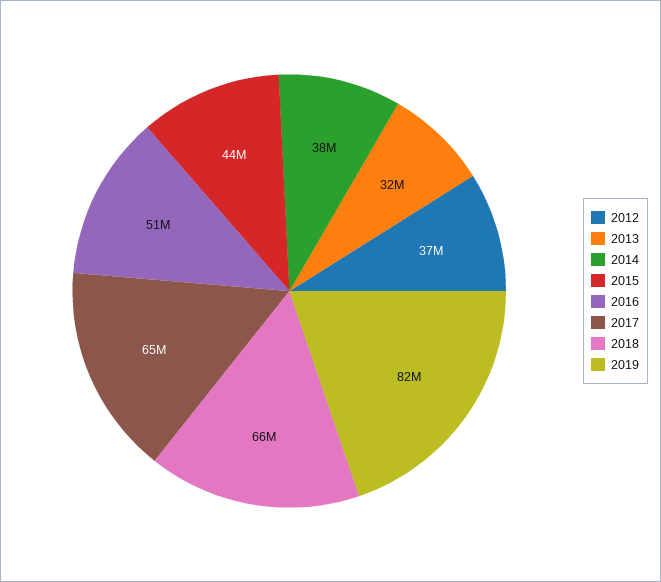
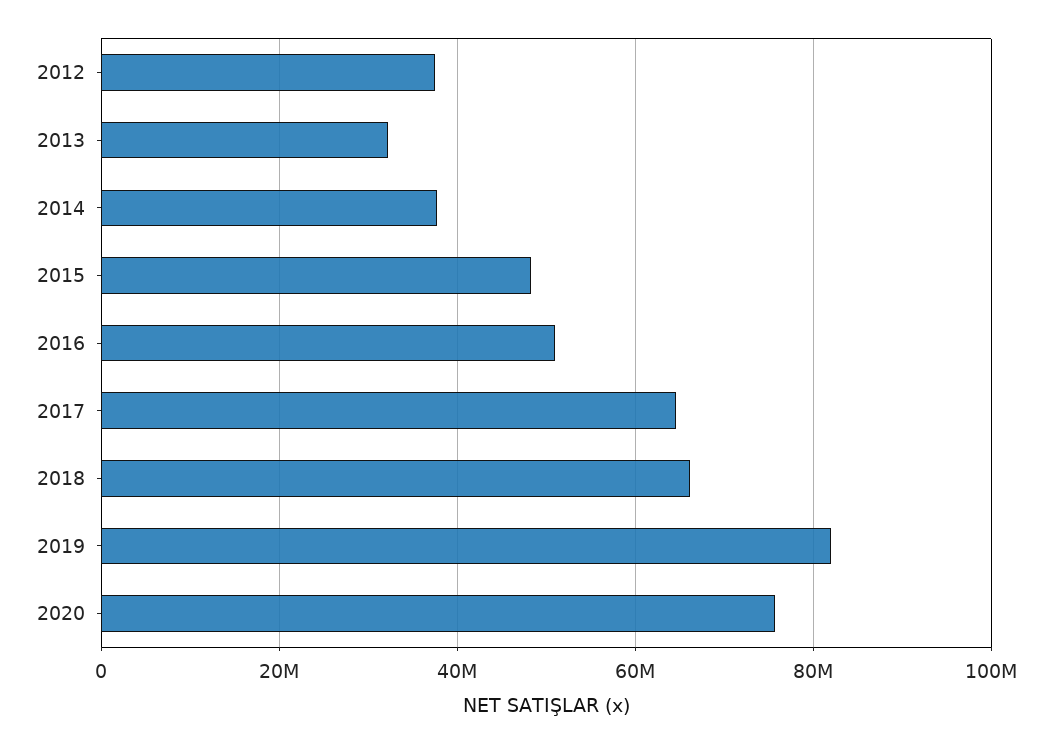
2015: 44000000 -> 48000000
2020: none -> 76000000

